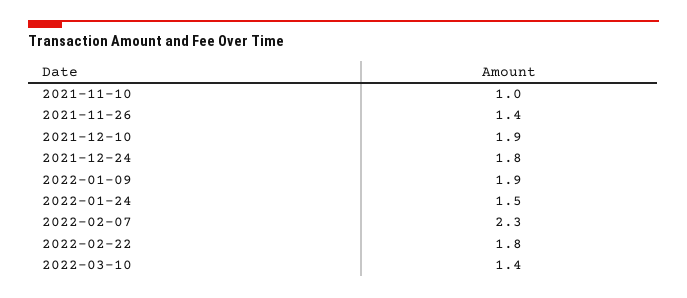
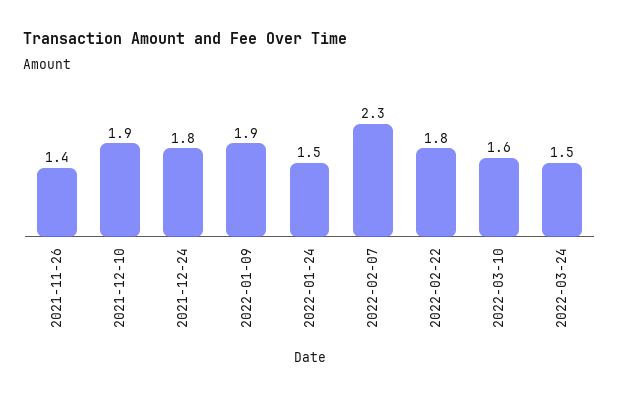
2021-11-10: 1 -> none
2022-03-10: 1.4 -> 1.6
2022-03-24: none -> 1.5

